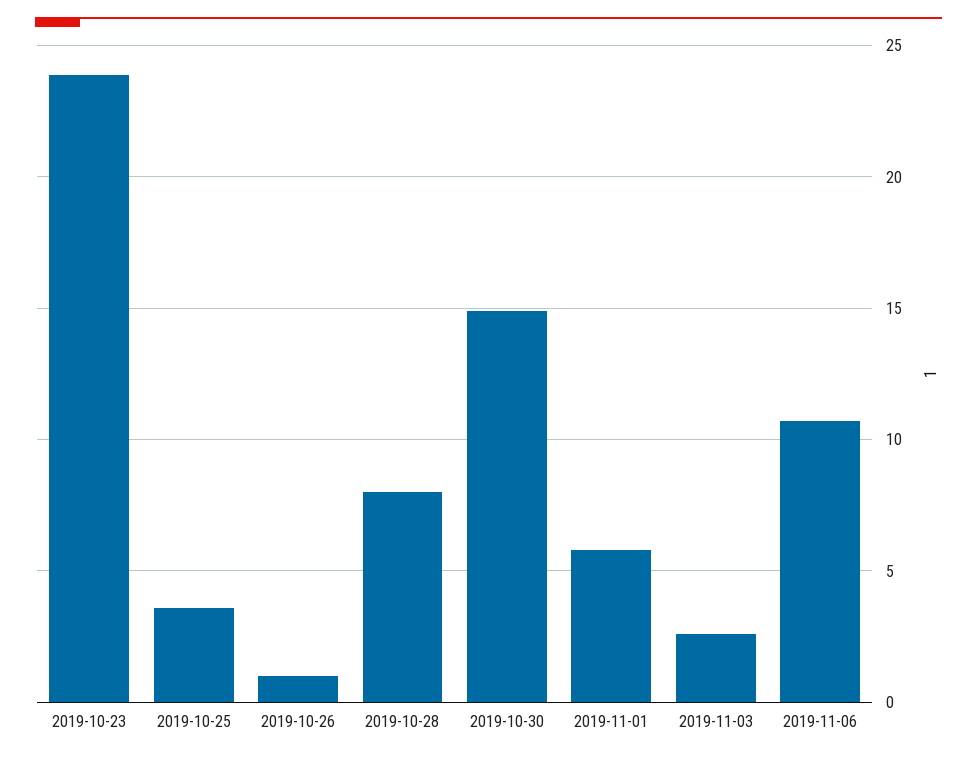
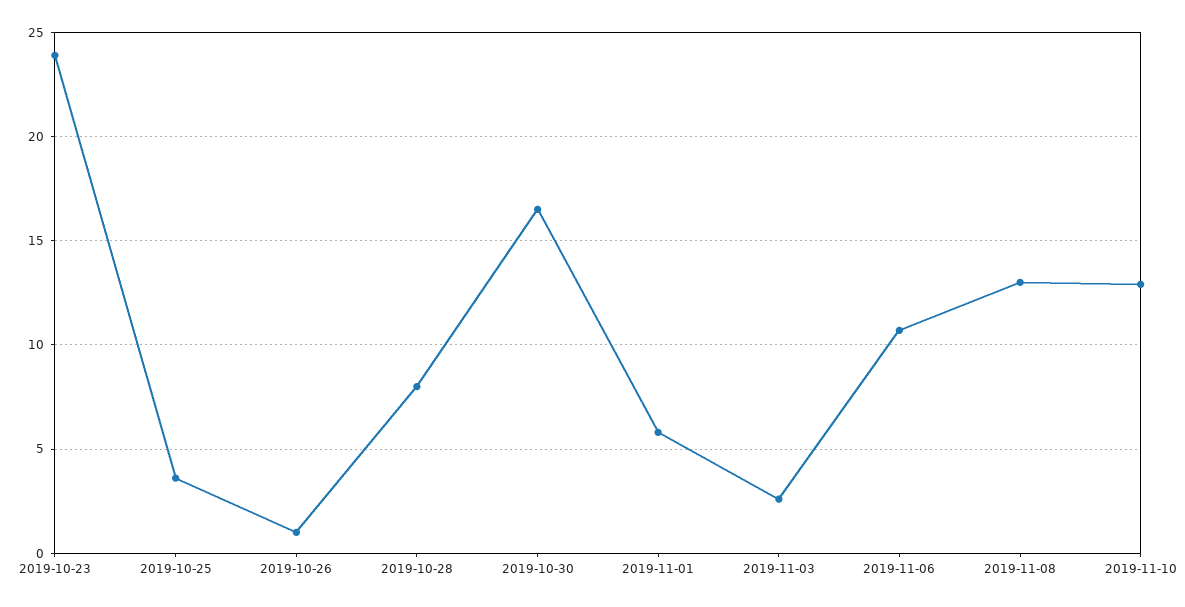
2019-10-30: 15 -> 16.5
2019-11-08: none -> 13
2019-11-10: none -> 13

